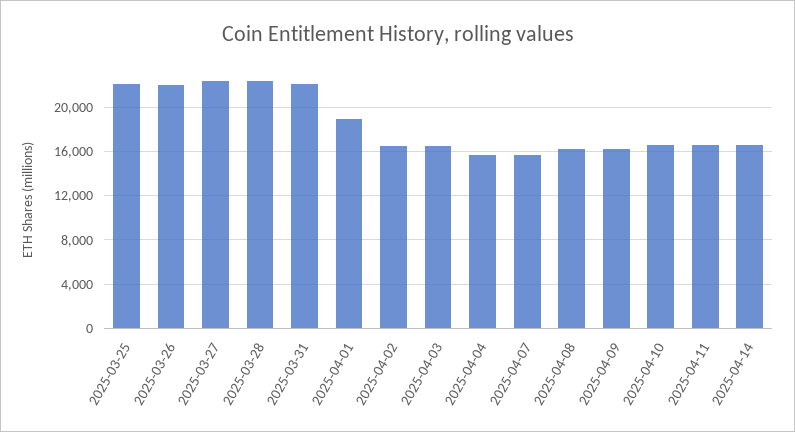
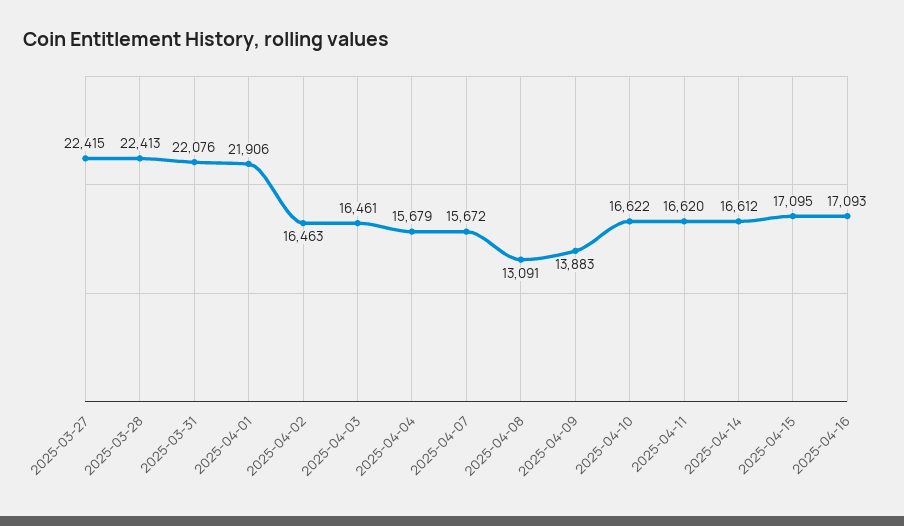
2025-03-25: 22000 -> none
2025-03-26: 22000 -> none
2025-04-01: 19000 -> 21906
2025-04-08: 16000 -> 13091
2025-04-09: 16000 -> 13883
2025-04-15: none -> 17095
2025-04-16: none -> 17093

